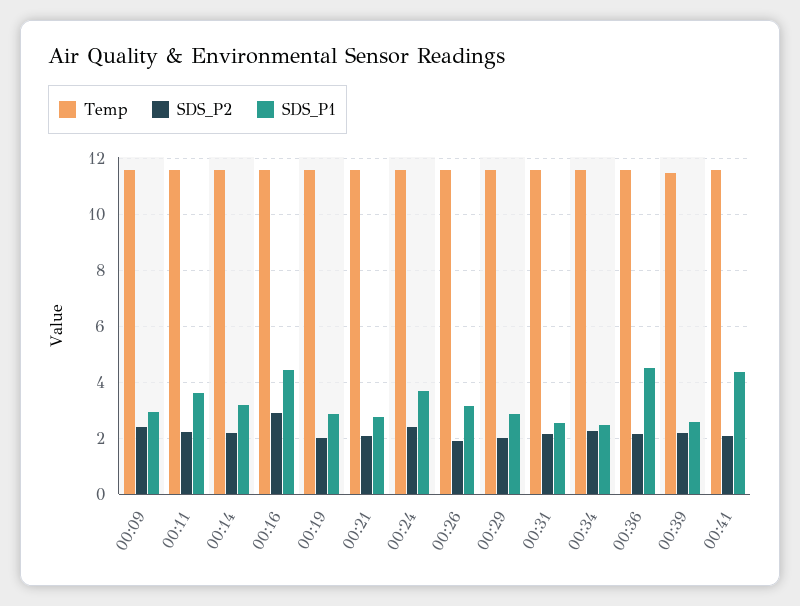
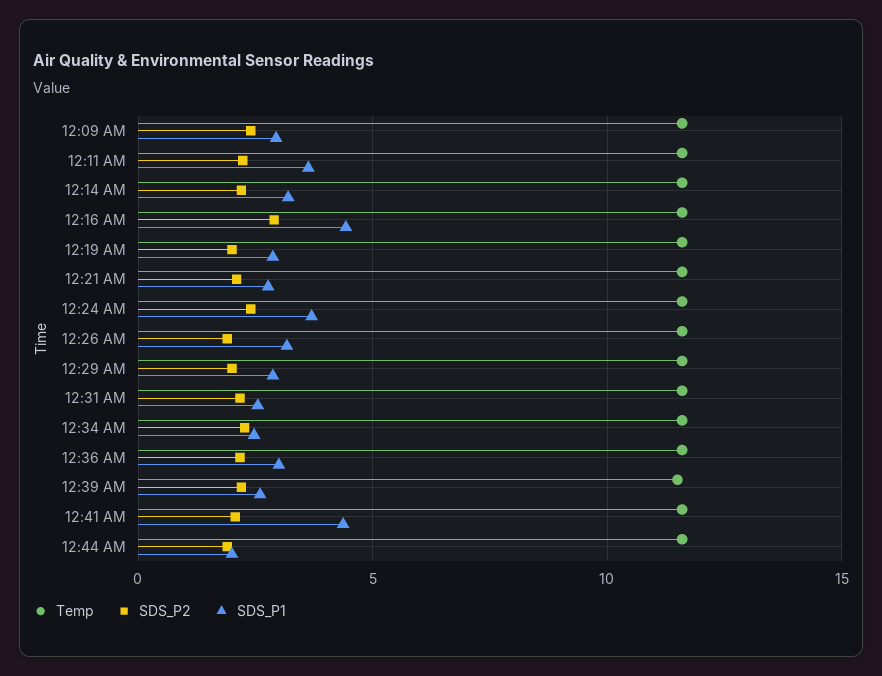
SDS_P1, 00:36: 4.5 -> 3
Temp, 12:44 AM: none -> 11.5
SDS_P2, 12:44 AM: none -> 2
SDS_P1, 12:44 AM: none -> 2

